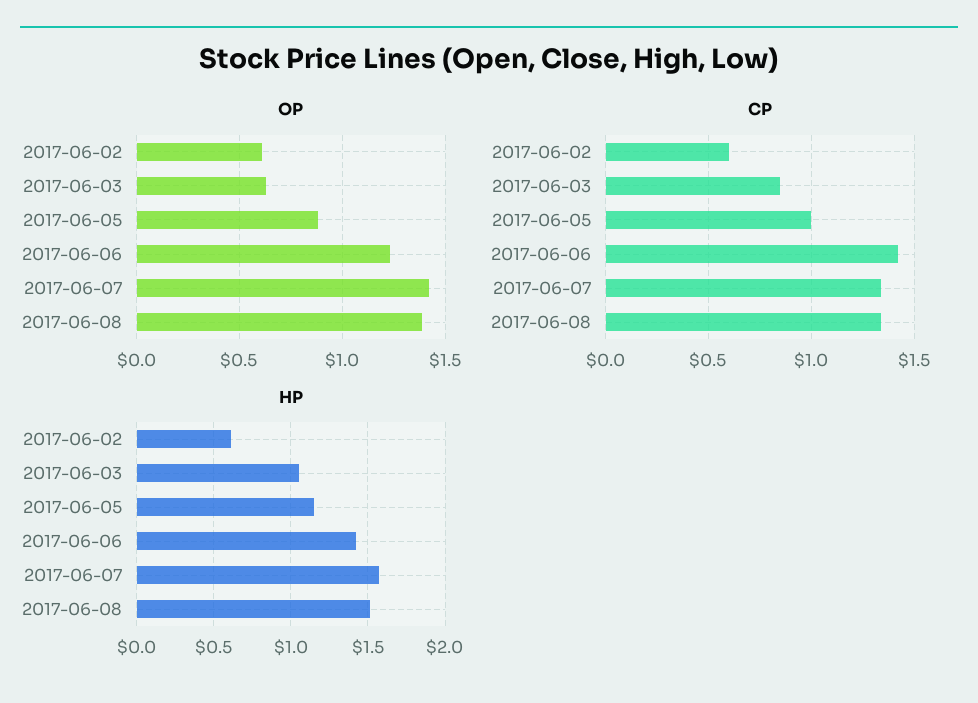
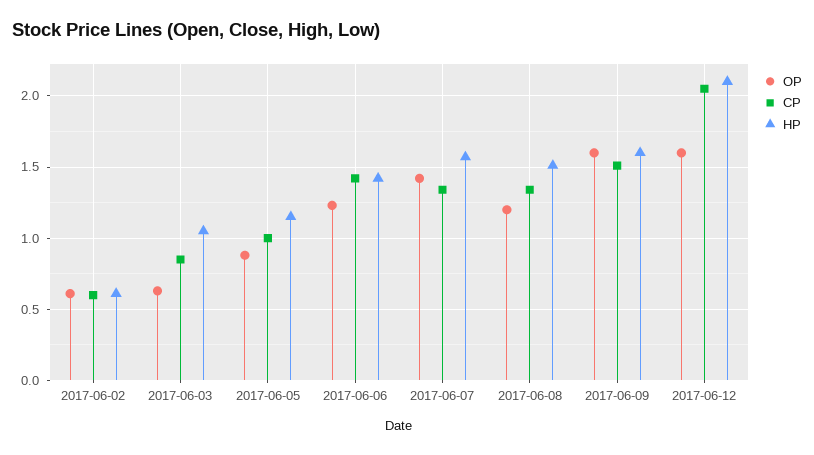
OP, 2017-06-08: 1.4 -> 1.2
OP, 2017-06-09: none -> 1.6
CP, 2017-06-09: none -> 1.5
HP, 2017-06-09: none -> 1.6
OP, 2017-06-12: none -> 1.6
CP, 2017-06-12: none -> 2.05
HP, 2017-06-12: none -> 2.1

